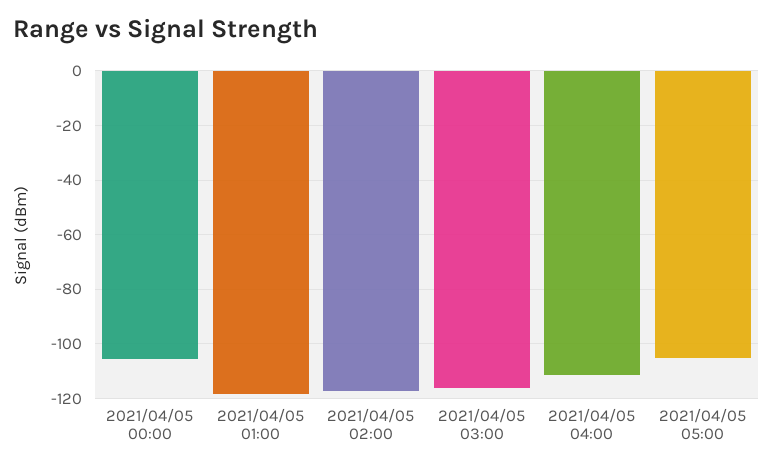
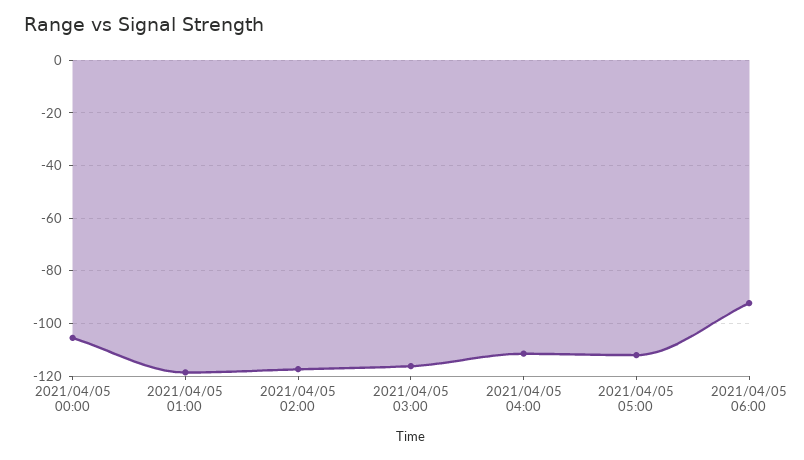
2021/04/05 05:00: -105 -> -112.5
2021/04/05 06:00: none -> -92.5

